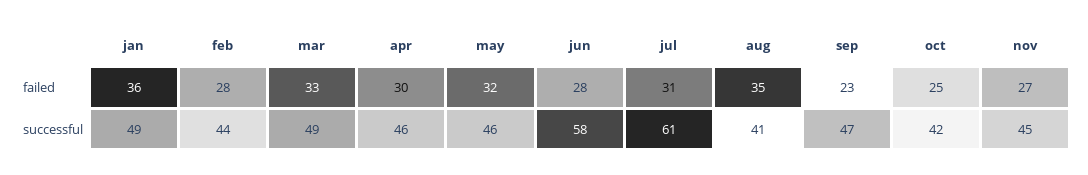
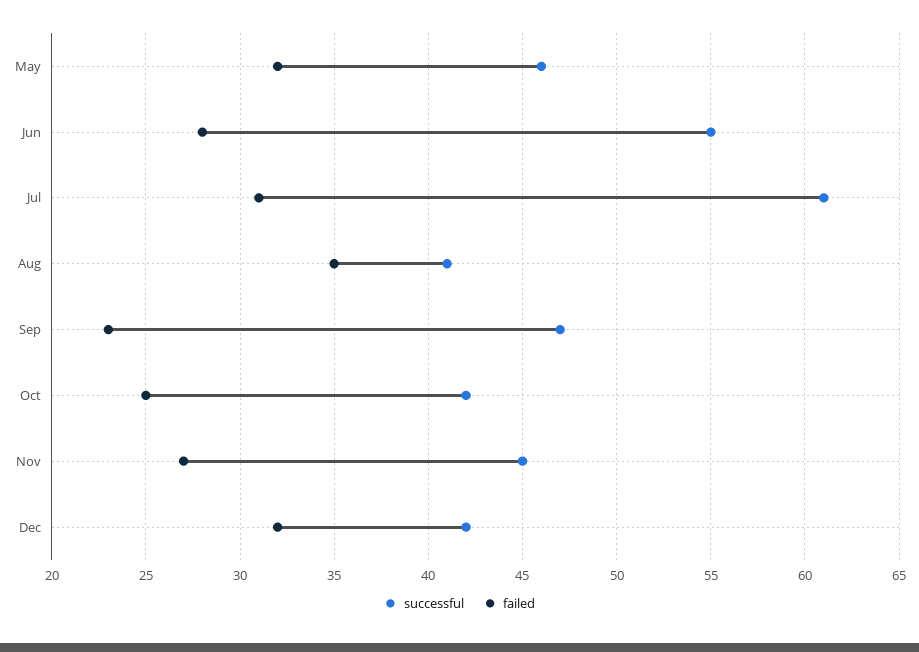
failed, jan: 36 -> none
failed, feb: 28 -> none
failed, mar: 33 -> none
failed, apr: 30 -> none
successful, jan: 49 -> none
successful, feb: 44 -> none
successful, mar: 49 -> none
successful, apr: 46 -> none
successful, jun: 58 -> 55
successful, Dec: none -> 42
failed, Dec: none -> 32

